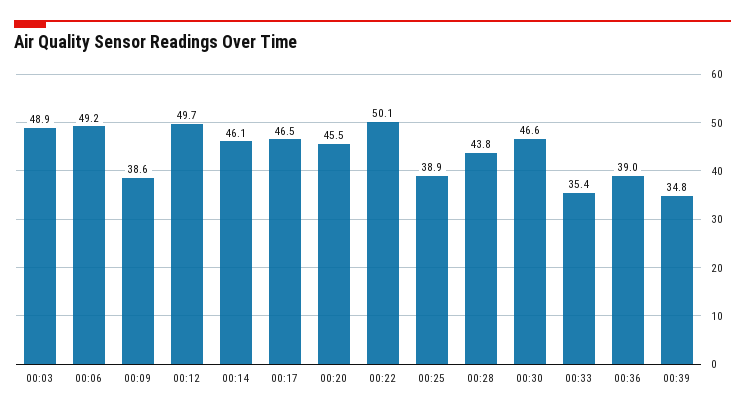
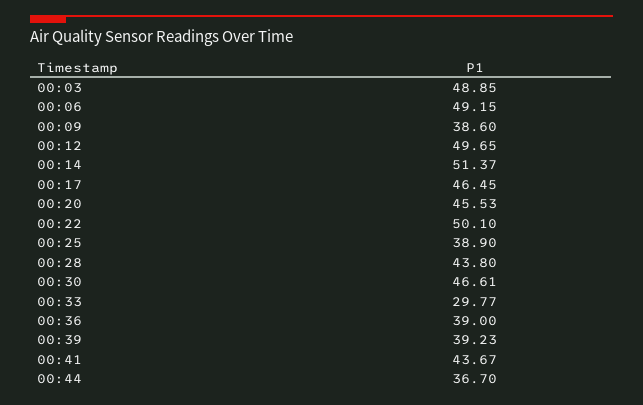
00:14: 46.1 -> 51.37
00:33: 35.4 -> 29.77
00:39: 34.8 -> 39.23
00:41: none -> 43.67
00:44: none -> 36.7

